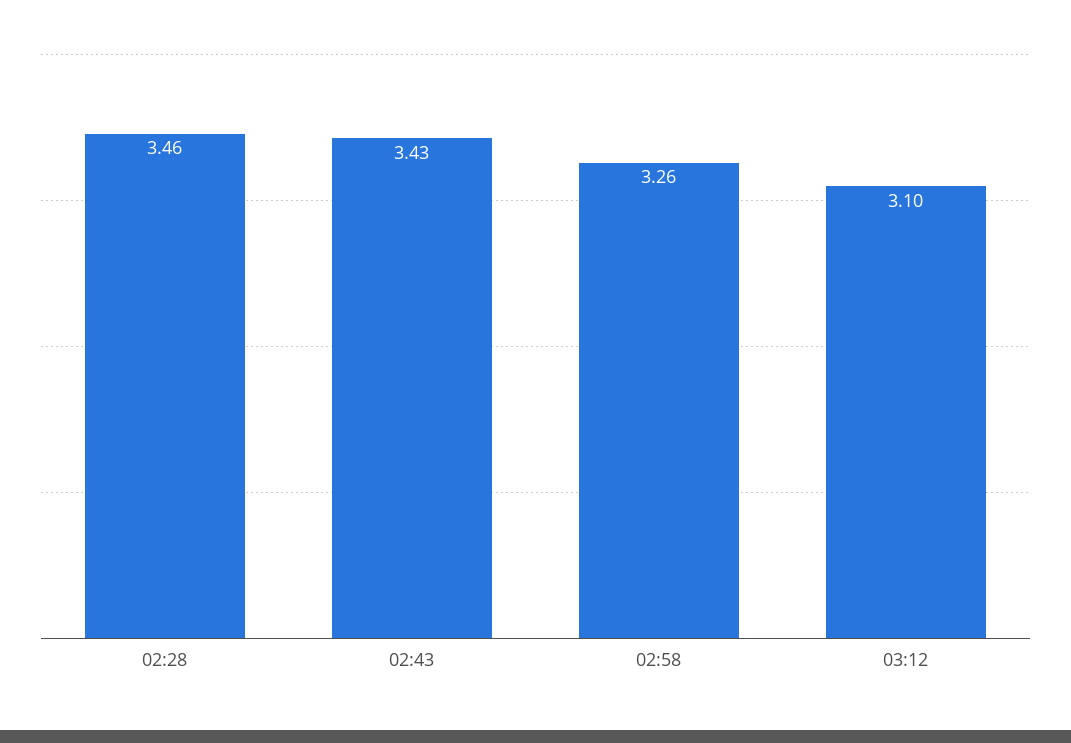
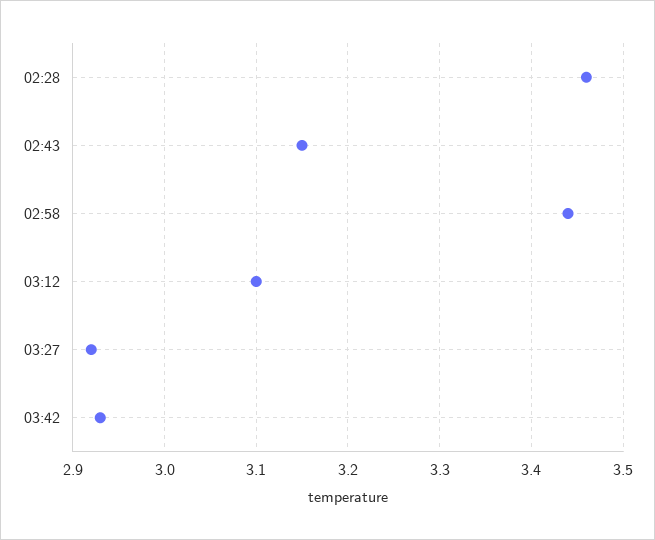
02:43: 3.43 -> 3.15
02:58: 3.26 -> 3.44
03:27: none -> 2.92
03:42: none -> 2.93

